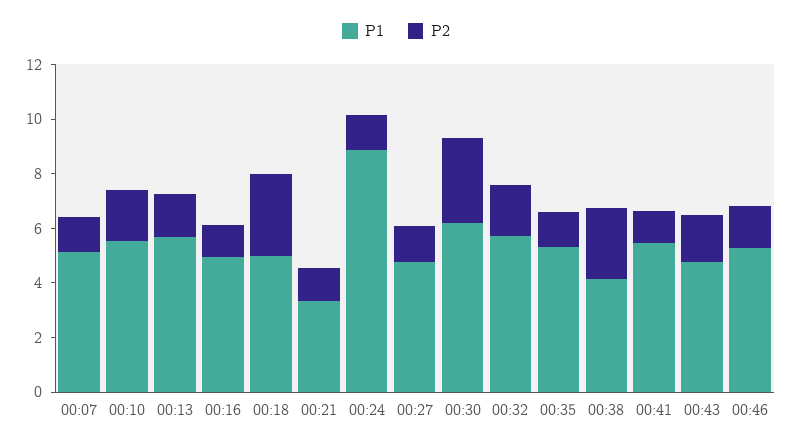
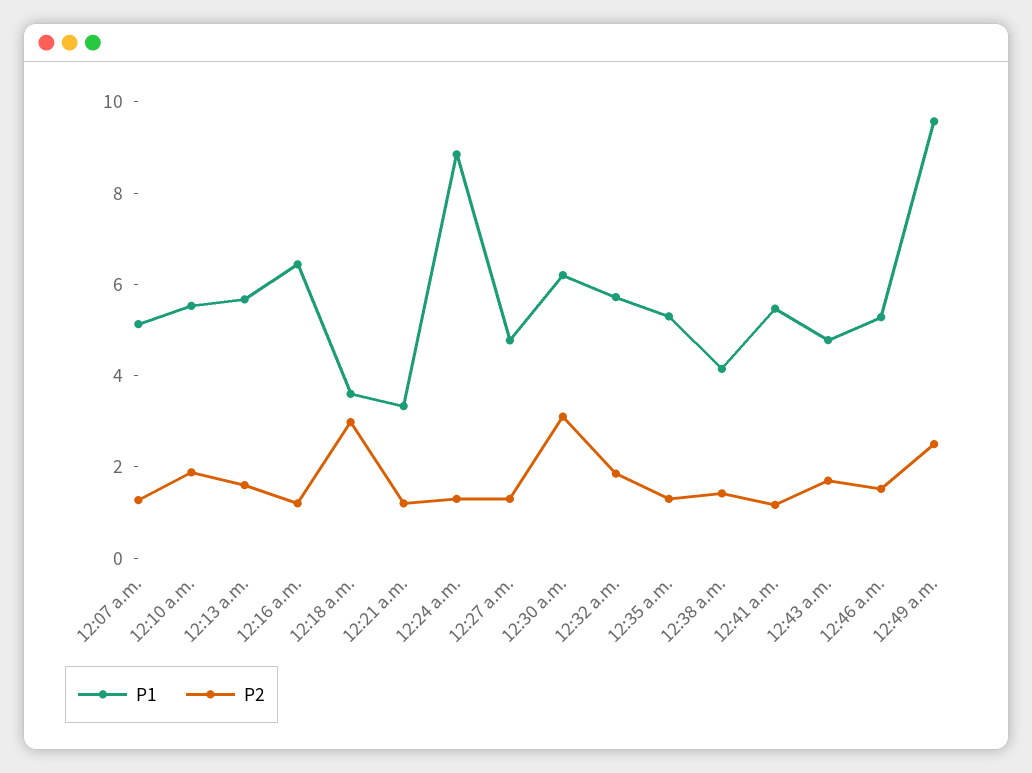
P1, 00:16: 5 -> 6.5
P1, 00:18: 5 -> 3.5
P2, 00:38: 2.5 -> 1.5
P1, 12:49 a.m.: none -> 9.5
P2, 12:49 a.m.: none -> 2.5

